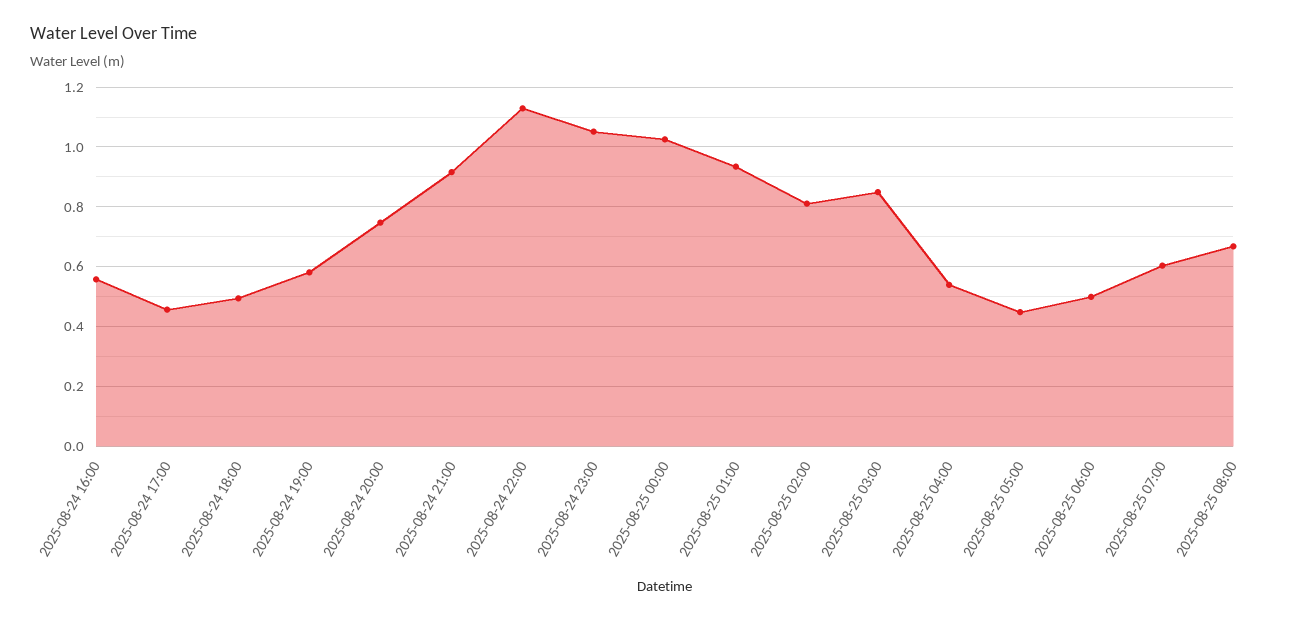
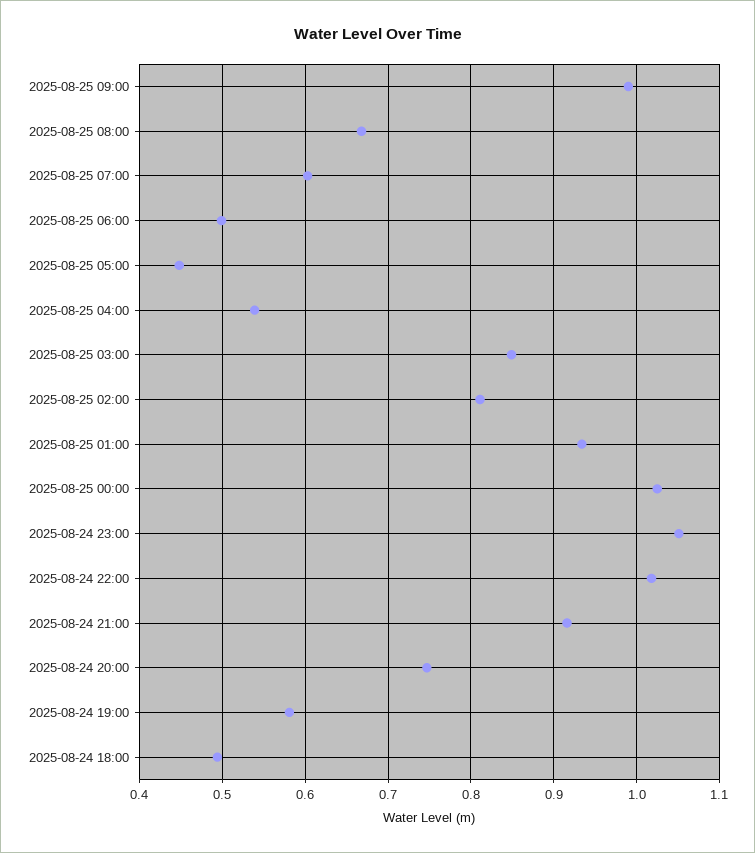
2025-08-24 16:00: 0.55 -> none
2025-08-24 17:00: 0.45 -> none
2025-08-24 22:00: 1.125 -> 1.02
2025-08-25 09:00: none -> 0.99

